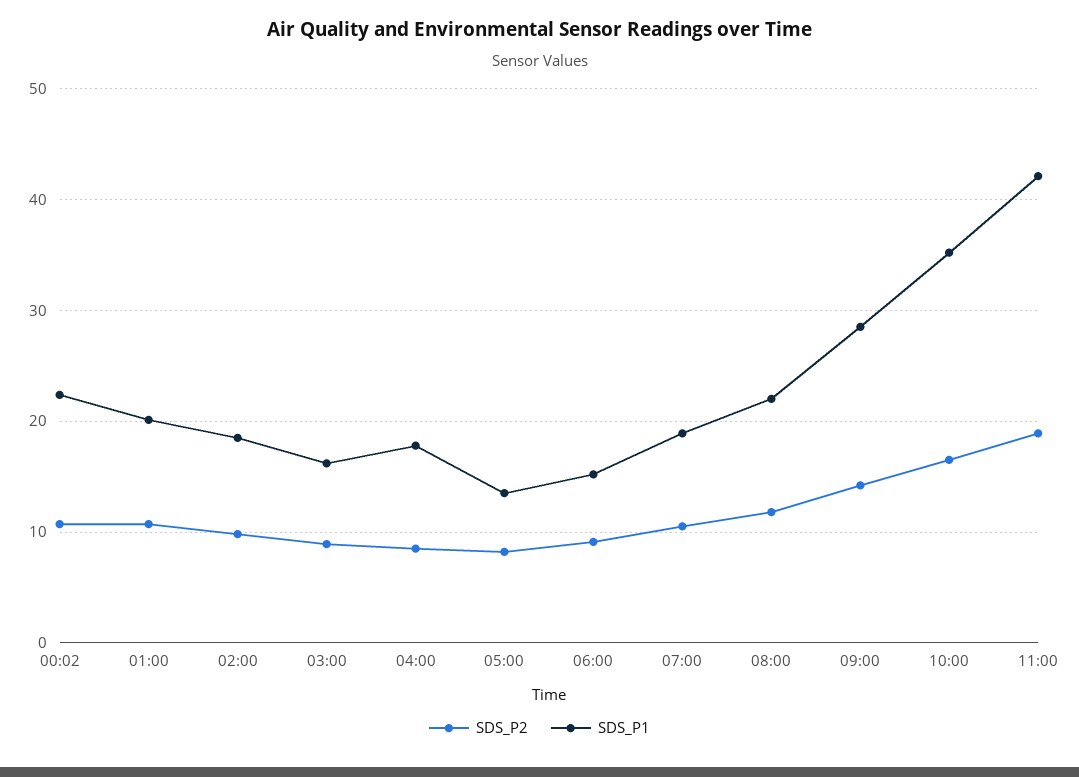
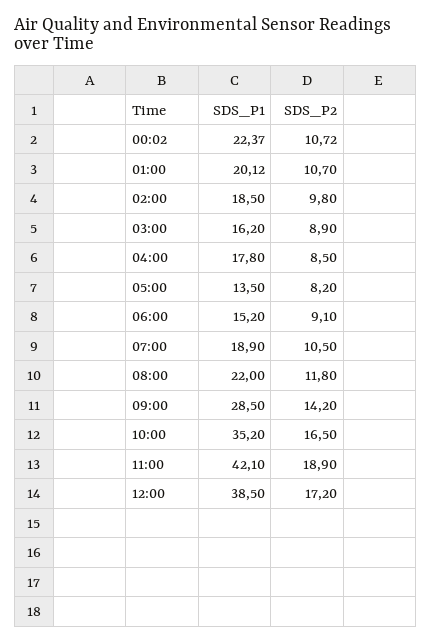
SDS_P1, 12:00: none -> 38.5
SDS_P2, 12:00: none -> 17.2

